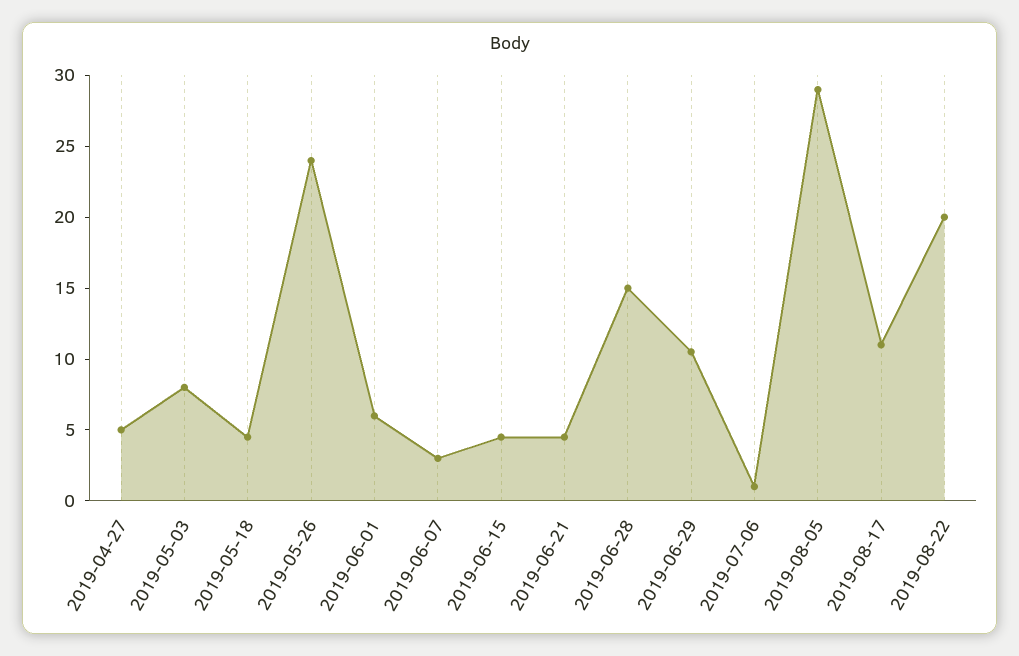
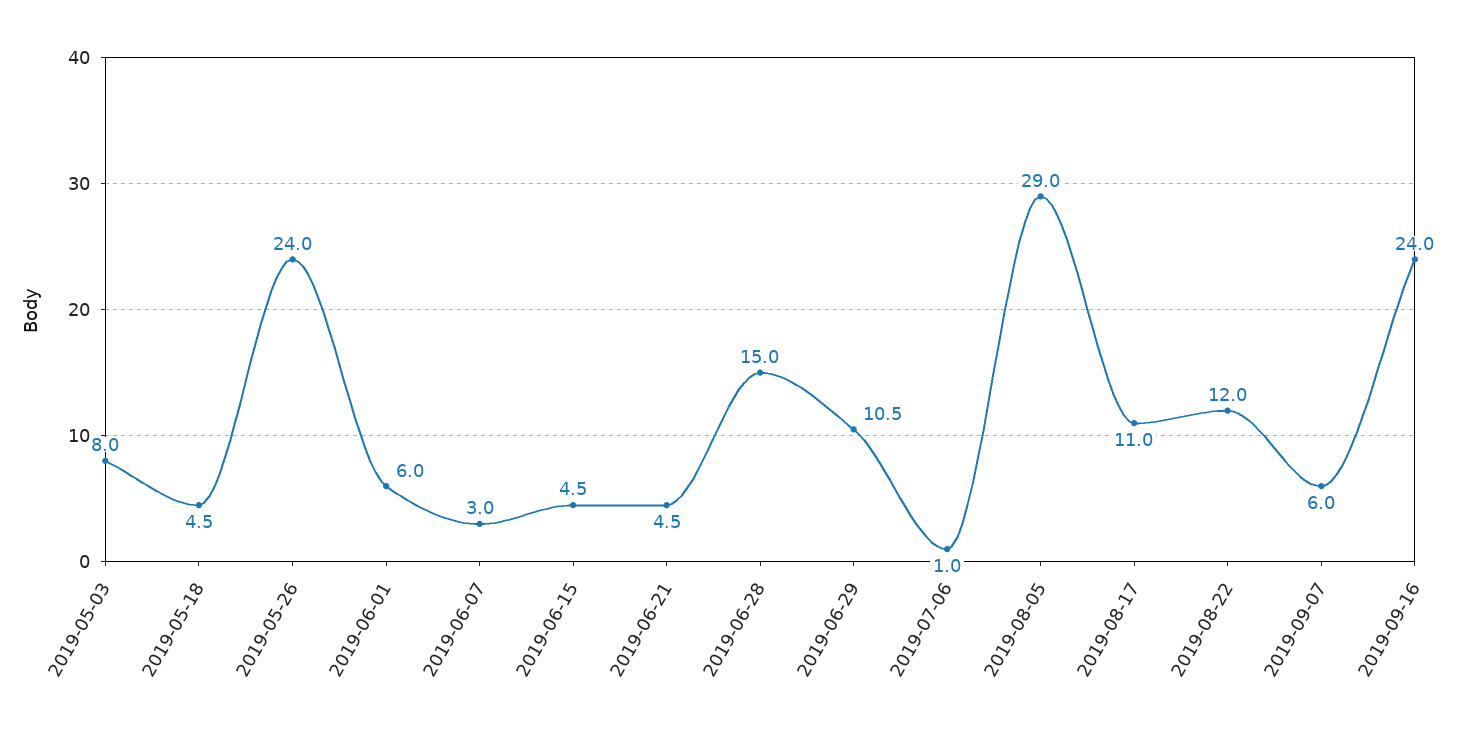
2019-04-27: 5 -> none
2019-08-22: 20 -> 12
2019-09-07: none -> 6
2019-09-16: none -> 24

